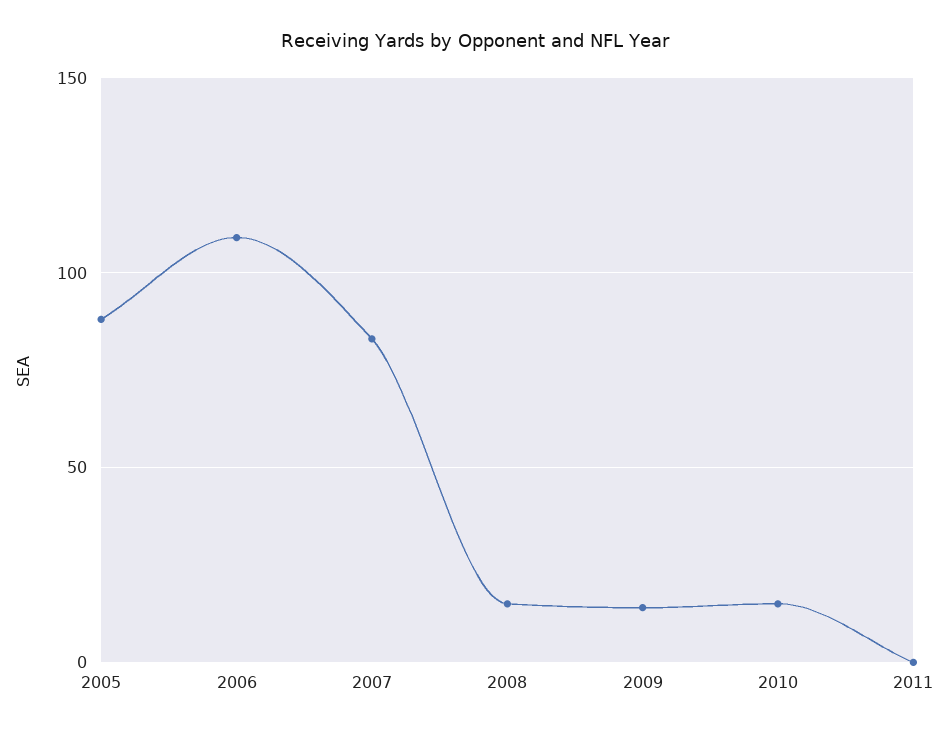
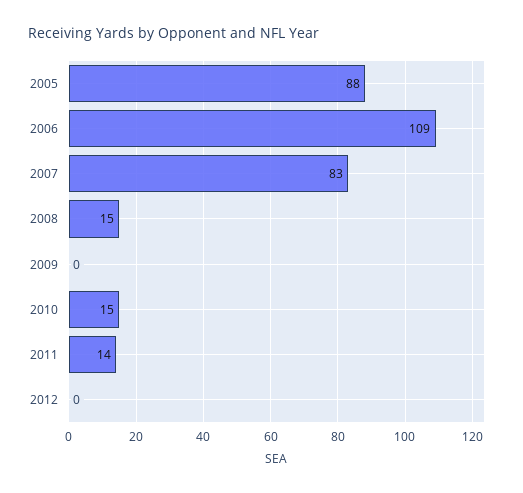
2009: 15 -> 0
2011: 0 -> 14
2012: none -> 0

